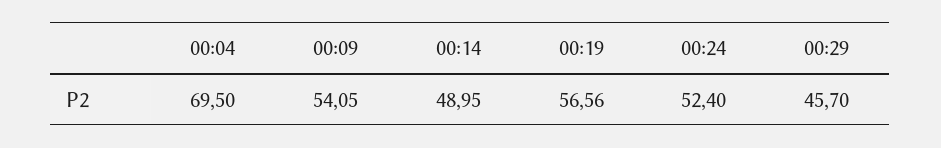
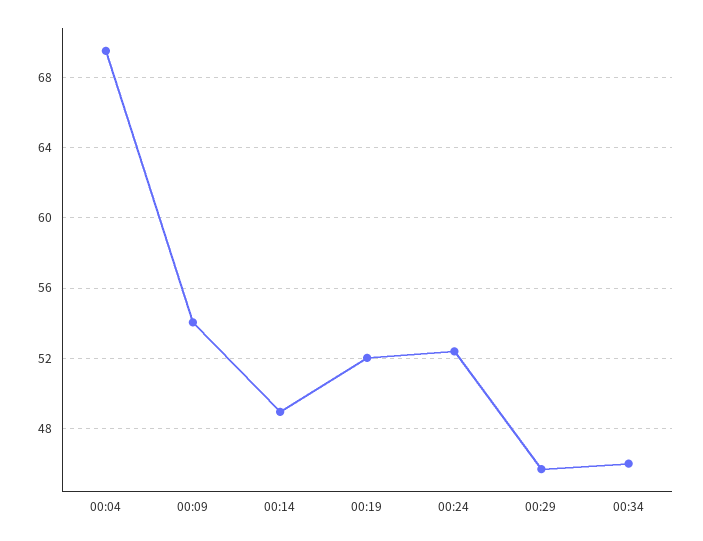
00:19: 56.56 -> 52
00:34: none -> 46

